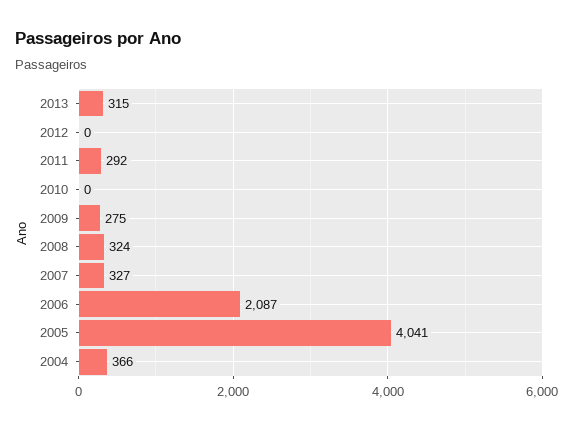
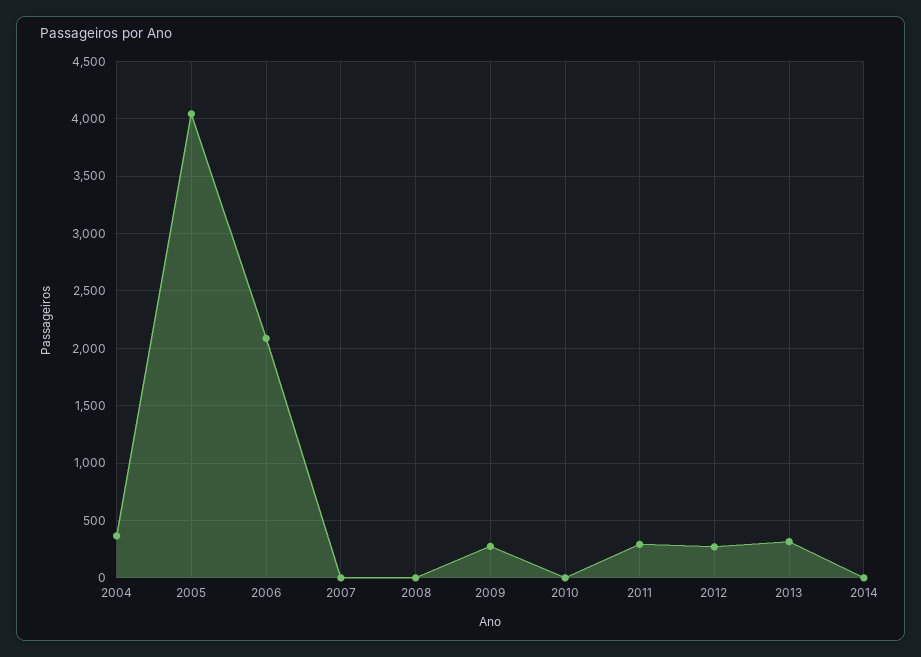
2012: 0 -> 300
2008: 324 -> 0
2007: 327 -> 0
2014: none -> 0

